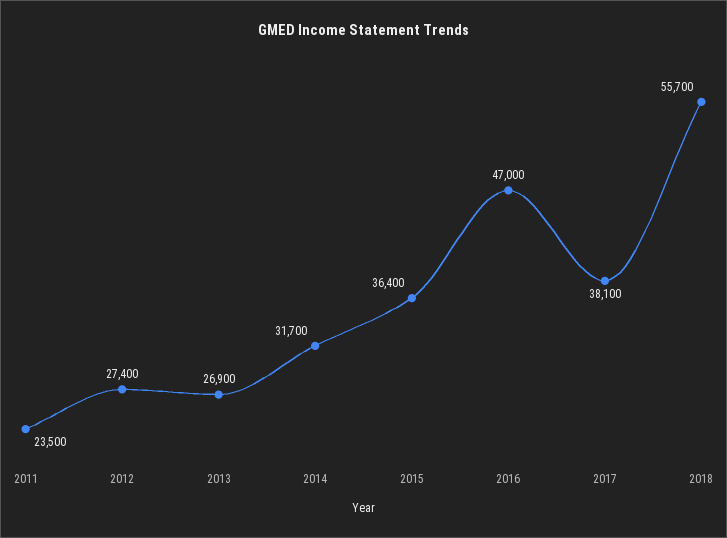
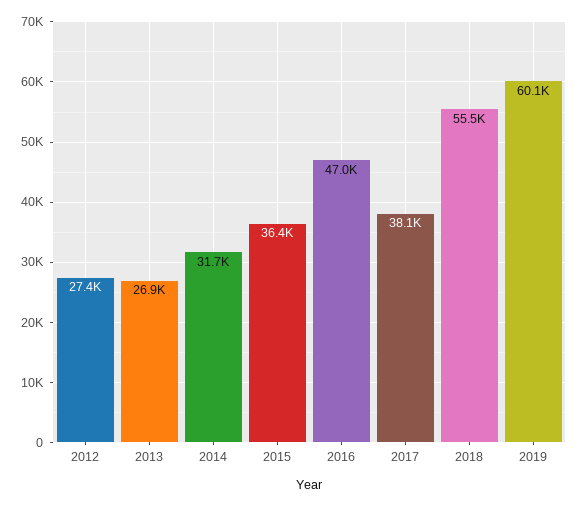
2011: 23500 -> none
2018: 55700 -> 55500
2019: none -> 60100

